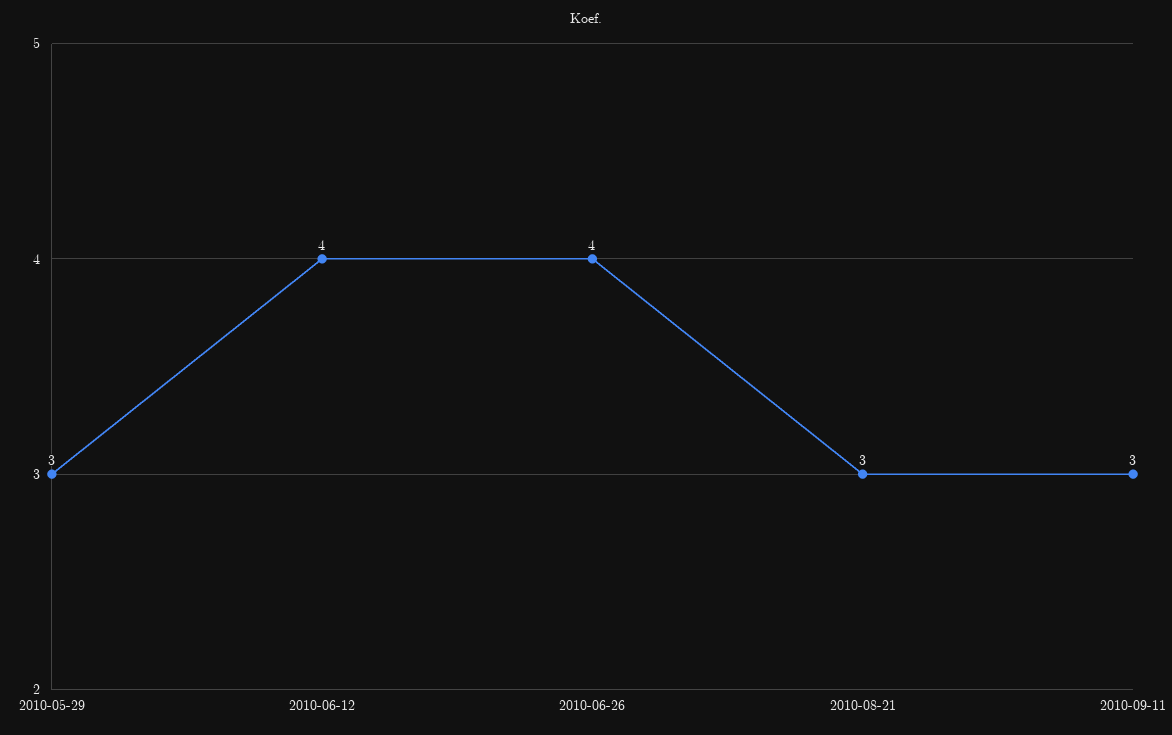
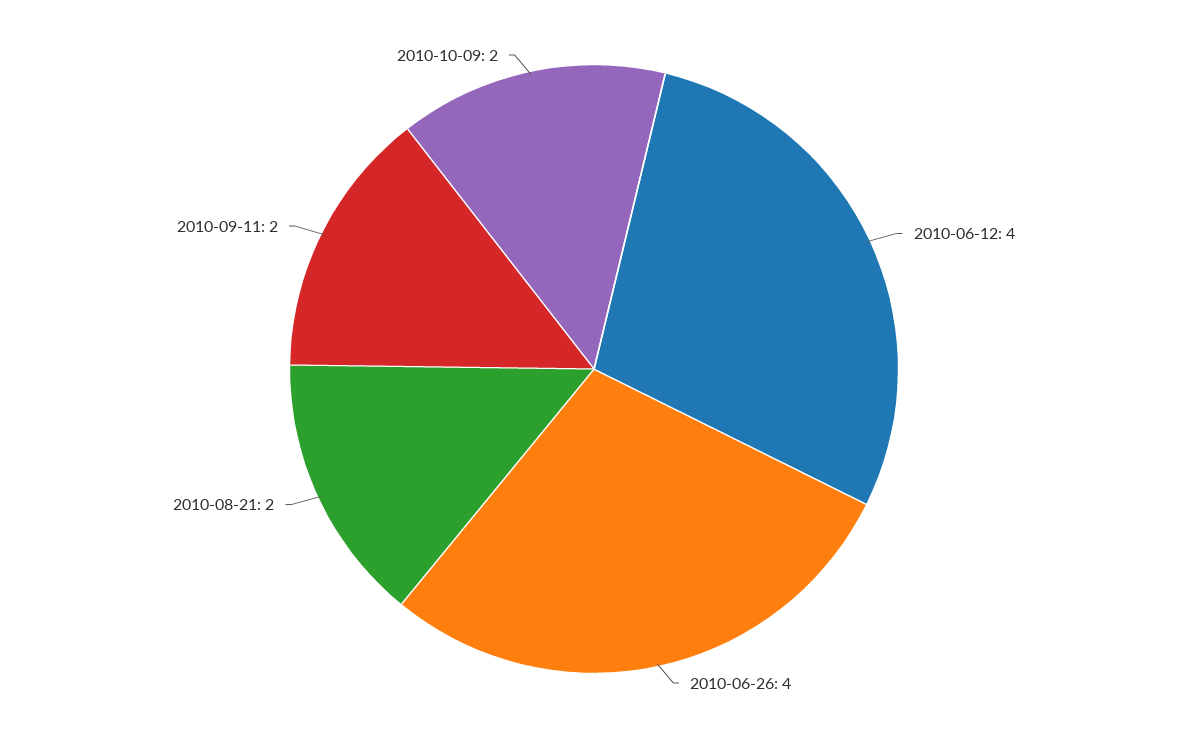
2010-05-29: 3 -> none
2010-08-21: 3 -> 2
2010-09-11: 3 -> 2
2010-10-09: none -> 2

